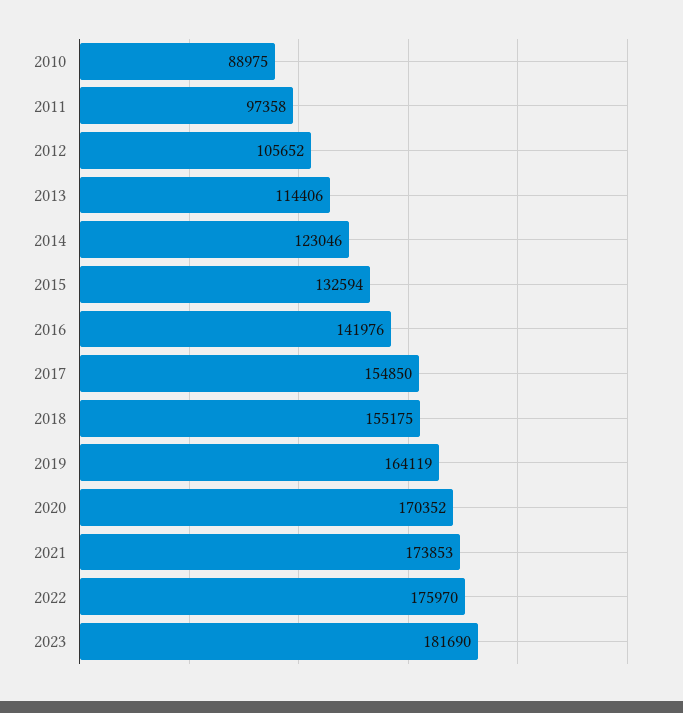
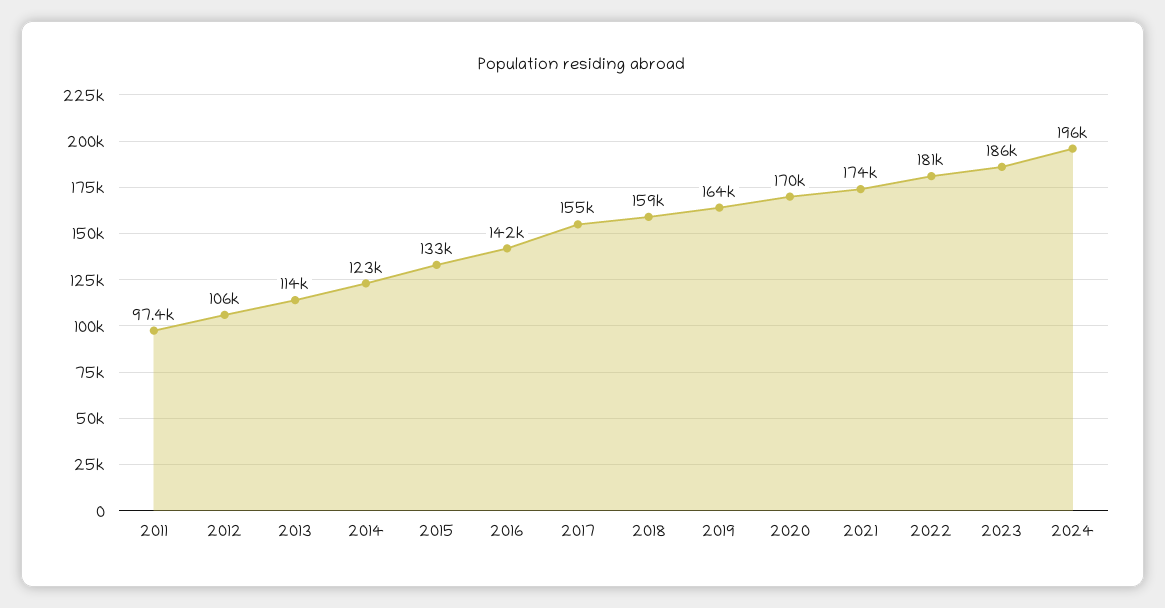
2010: 88975 -> none
2018: 155175 -> 159000
2022: 175970 -> 181000
2023: 181690 -> 186000
2024: none -> 196000

